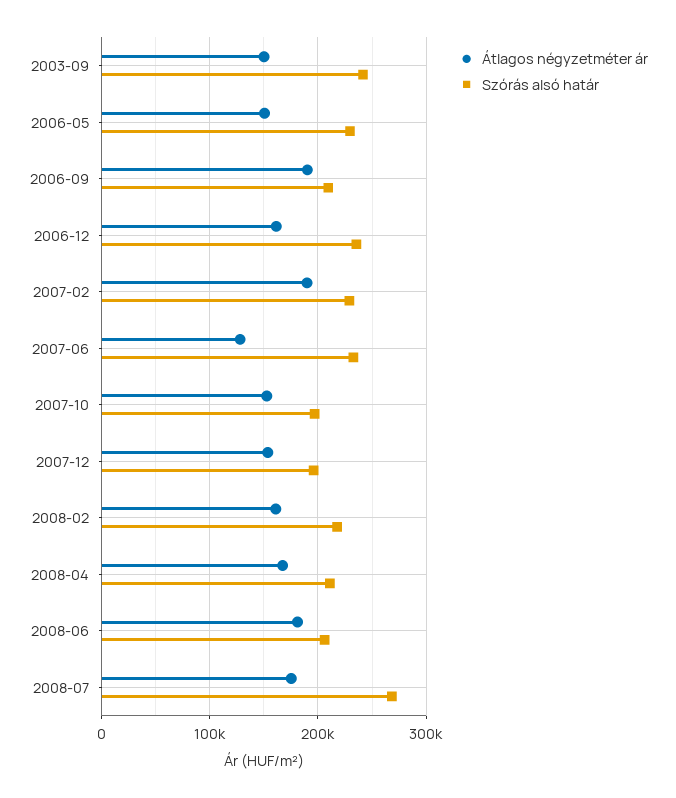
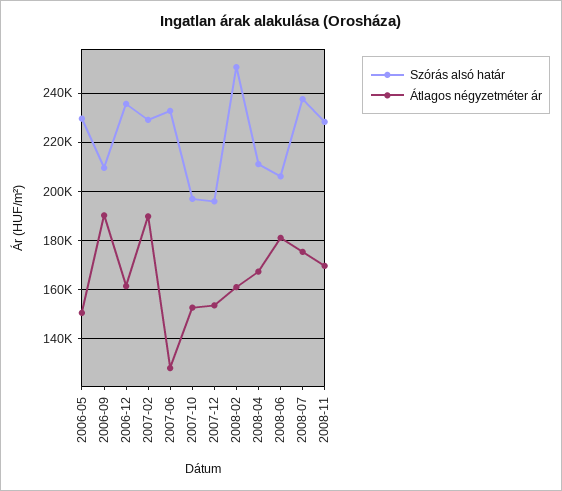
Átlagos négyzetméter ár, 2003-09: 150000 -> none
Szórás alsó határ, 2003-09: 240000 -> none
Szórás alsó határ, 2008-02: 220000 -> 250000
Szórás alsó határ, 2008-07: 270000 -> 237500
Szórás alsó határ, 2008-11: none -> 227500
Átlagos négyzetméter ár, 2008-11: none -> 170000

